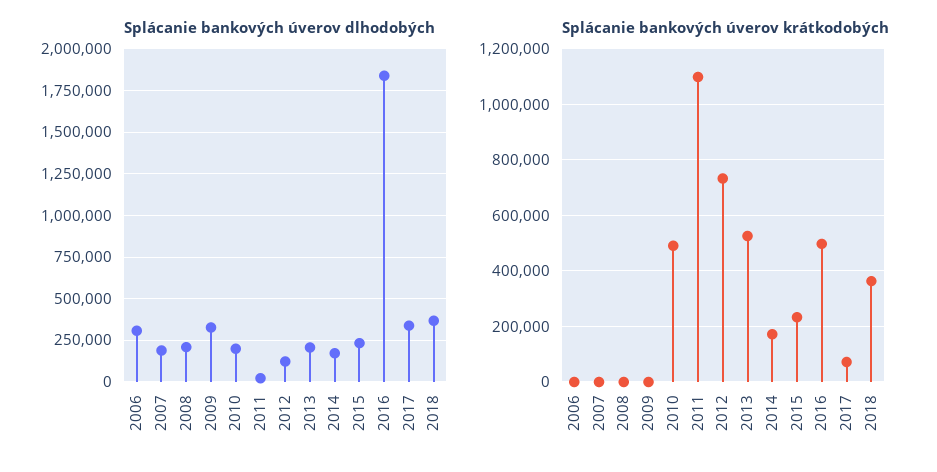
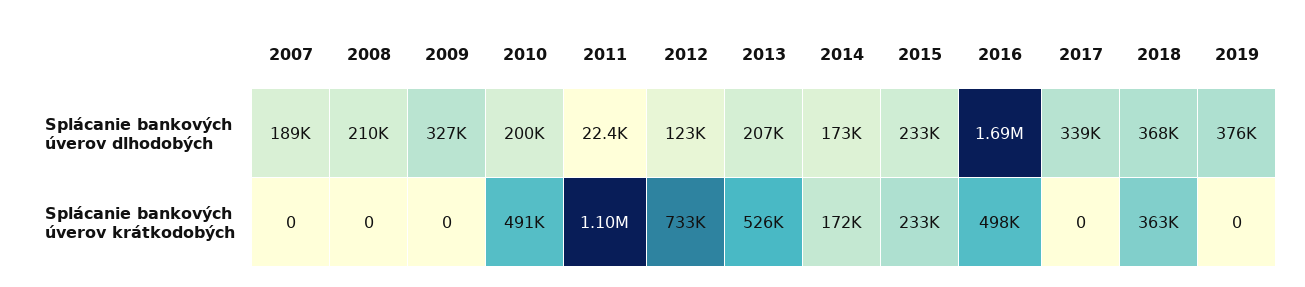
Splácanie bankových úverov dlhodobých, 2006: 300000 -> none
Splácanie bankových úverov dlhodobých, 2016: 1850000 -> 1690000
Splácanie bankových úverov krátkodobých, 2006: 0 -> none
Splácanie bankových úverov krátkodobých, 2017: 75000 -> 0
Splácanie bankových úverov dlhodobých, 2019: none -> 376000
Splácanie bankových úverov krátkodobých, 2019: none -> 0

